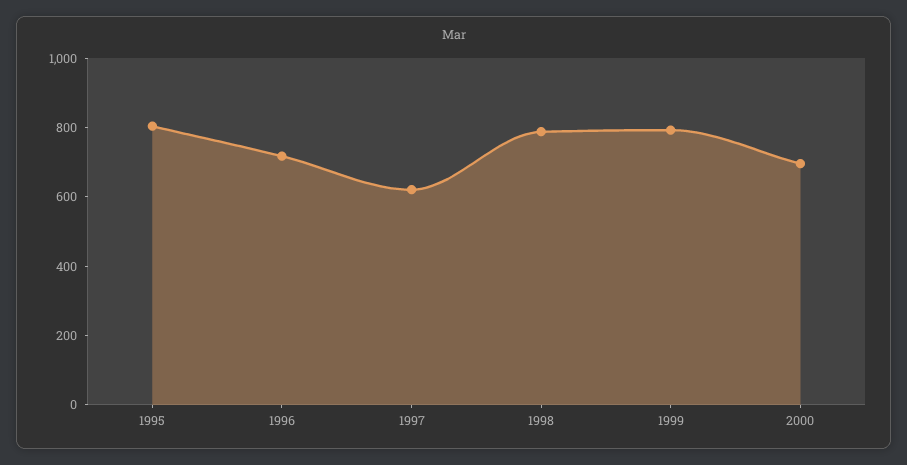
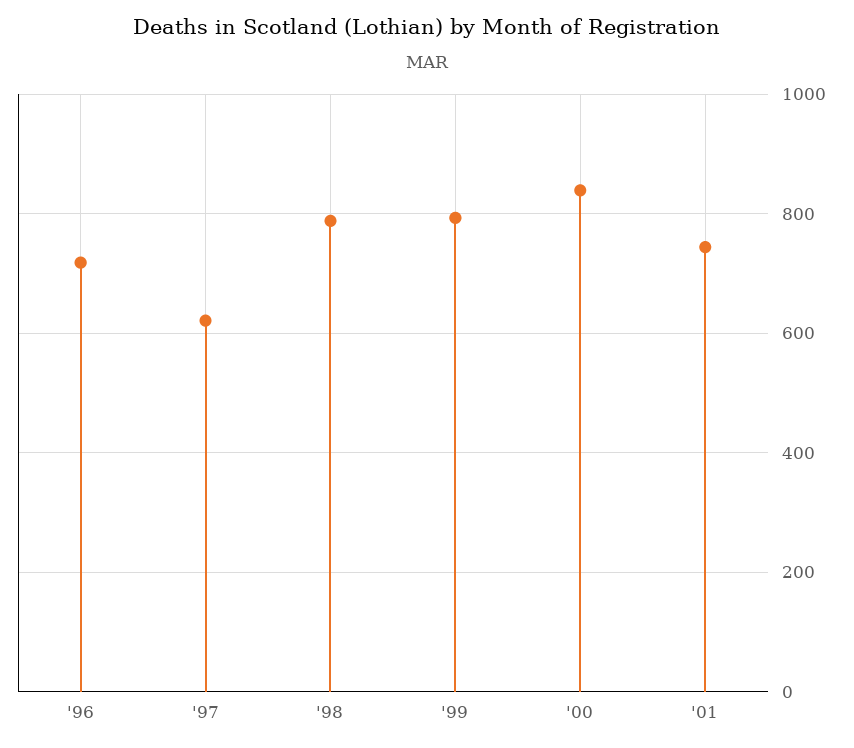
1995: 800 -> none
2000: 700 -> 840
'01: none -> 740

